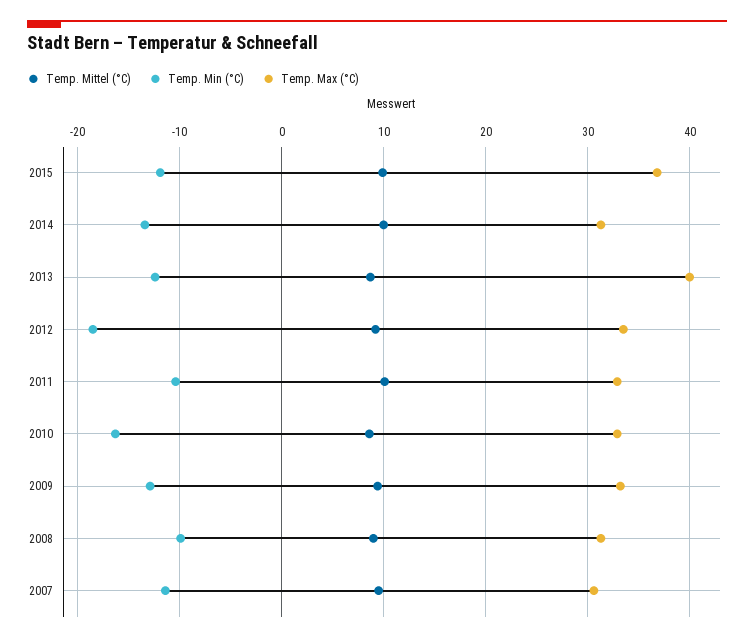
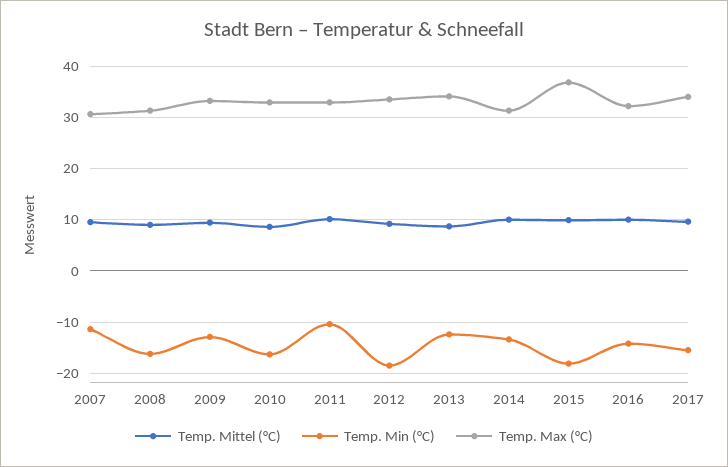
Temp. Min (°C), 2015: -12 -> -18
Temp. Max (°C), 2013: 40 -> 34
Temp. Min (°C), 2008: -10 -> -16
Temp. Mittel (°C), 2016: none -> 10
Temp. Min (°C), 2016: none -> -14
Temp. Max (°C), 2016: none -> 32
Temp. Mittel (°C), 2017: none -> 10
Temp. Min (°C), 2017: none -> -16
Temp. Max (°C), 2017: none -> 34

